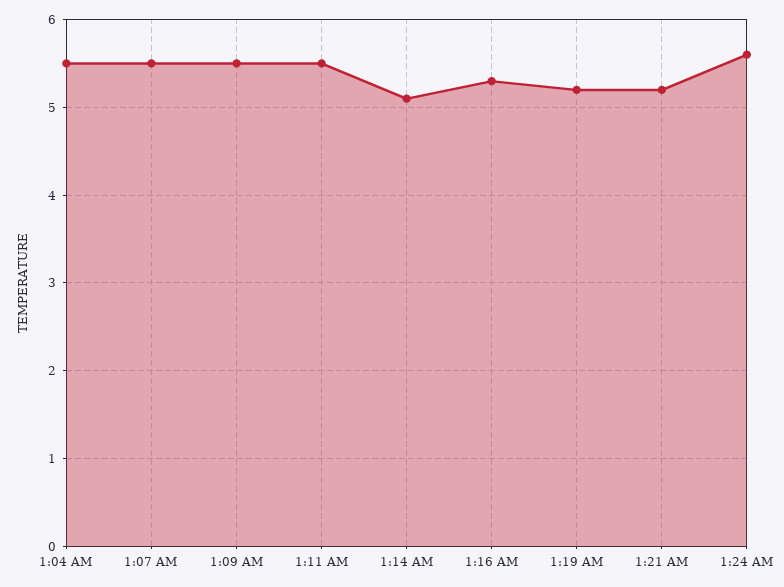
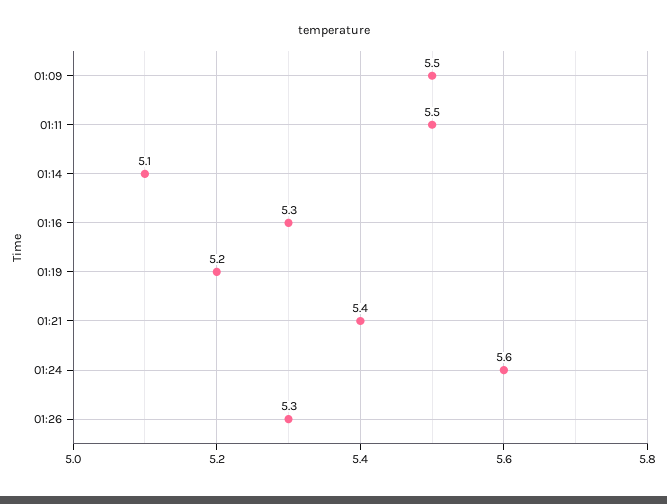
1:04 AM: 5.5 -> none
1:07 AM: 5.5 -> none
1:21 AM: 5.2 -> 5.4
01:26: none -> 5.3

